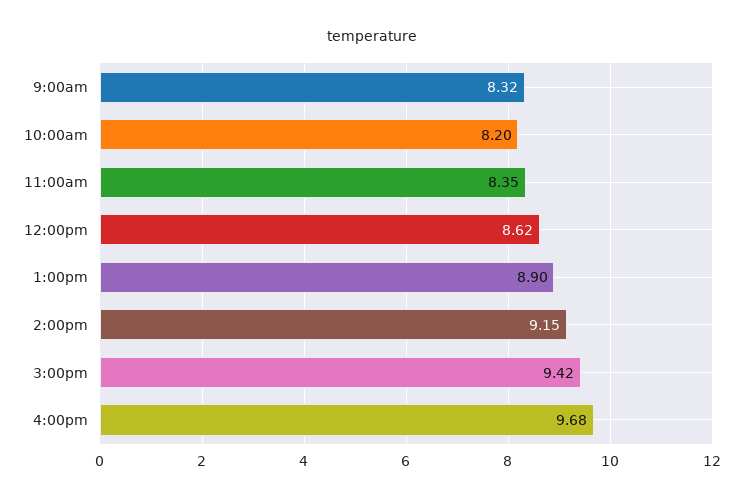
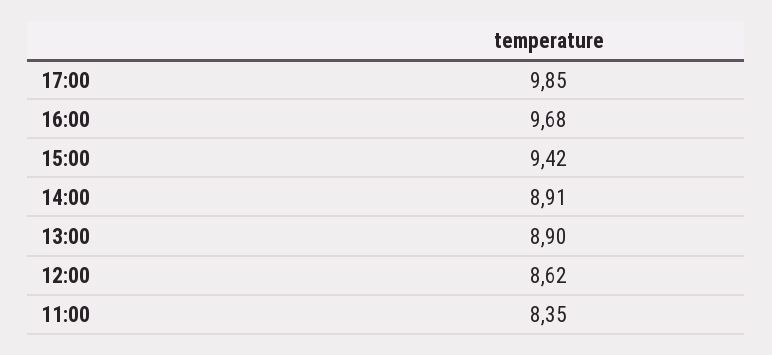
9:00am: 8.32 -> none
10:00am: 8.2 -> none
2:00pm: 9.15 -> 8.91
17:00: none -> 9.85

